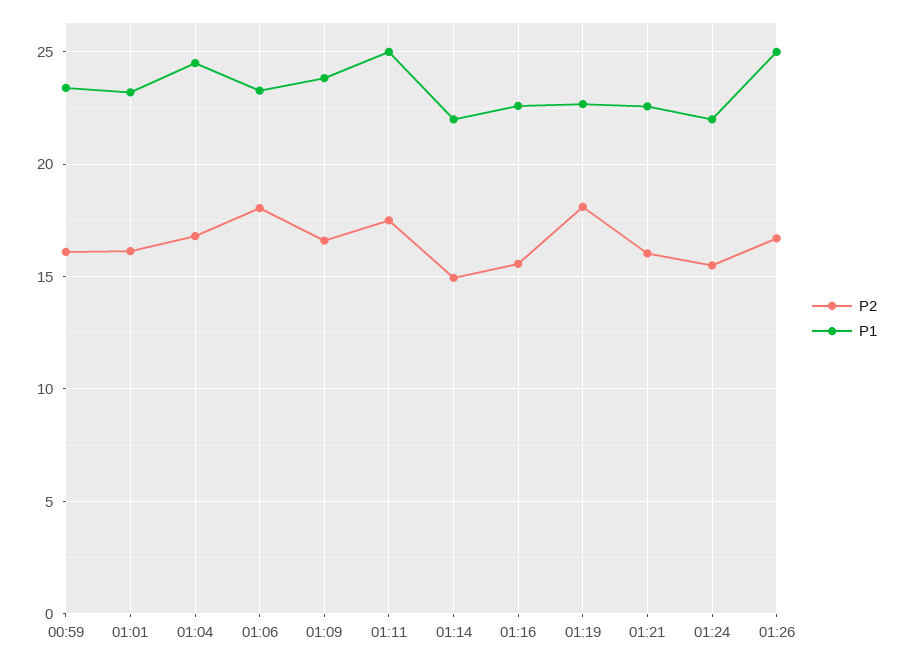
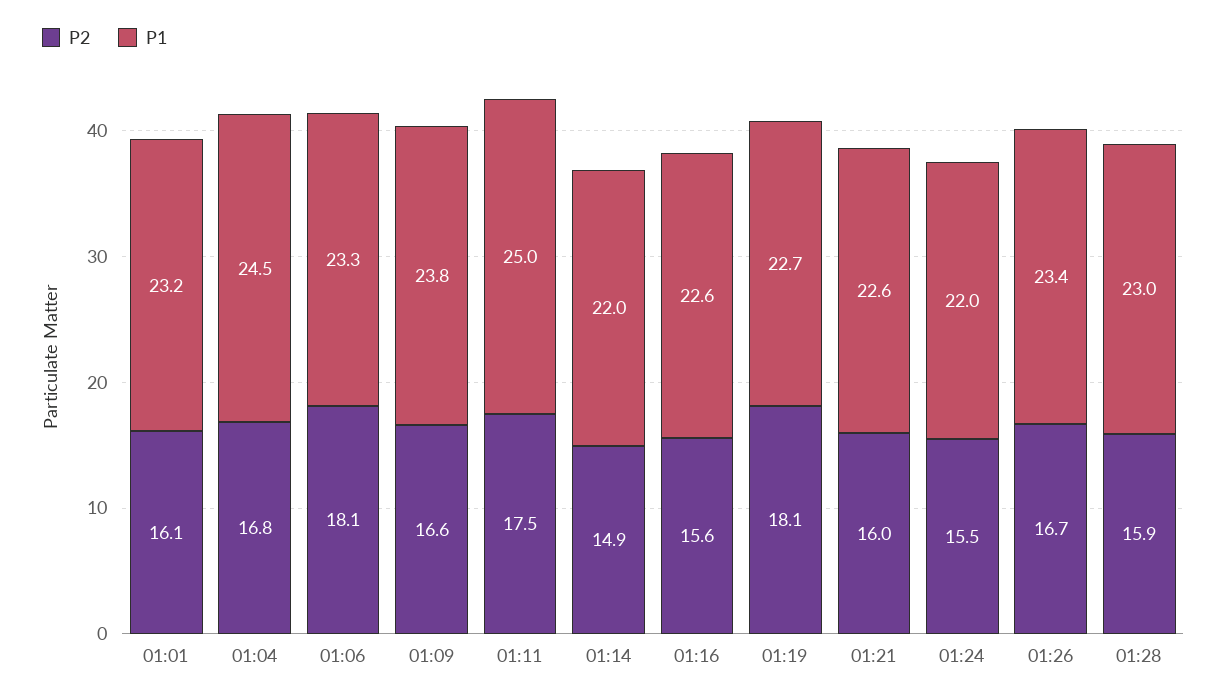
P2, 00:59: 16 -> none
P1, 00:59: 23.5 -> none
P1, 01:26: 25 -> 23.4
P2, 01:28: none -> 15.9
P1, 01:28: none -> 23

